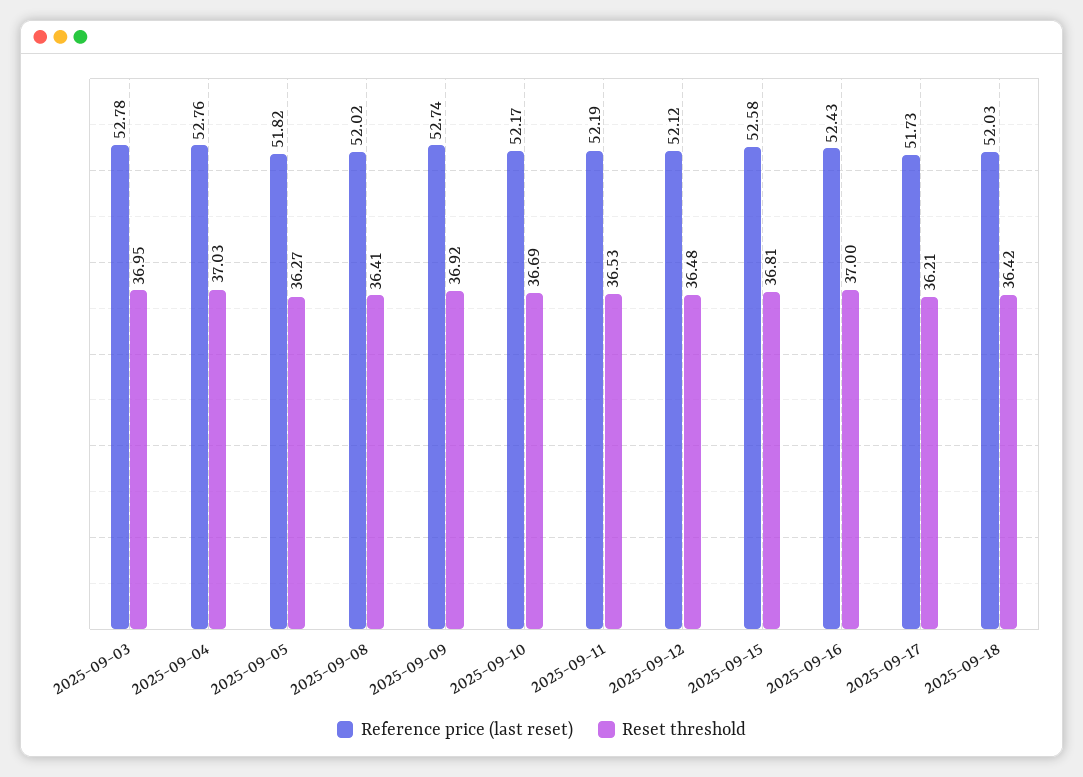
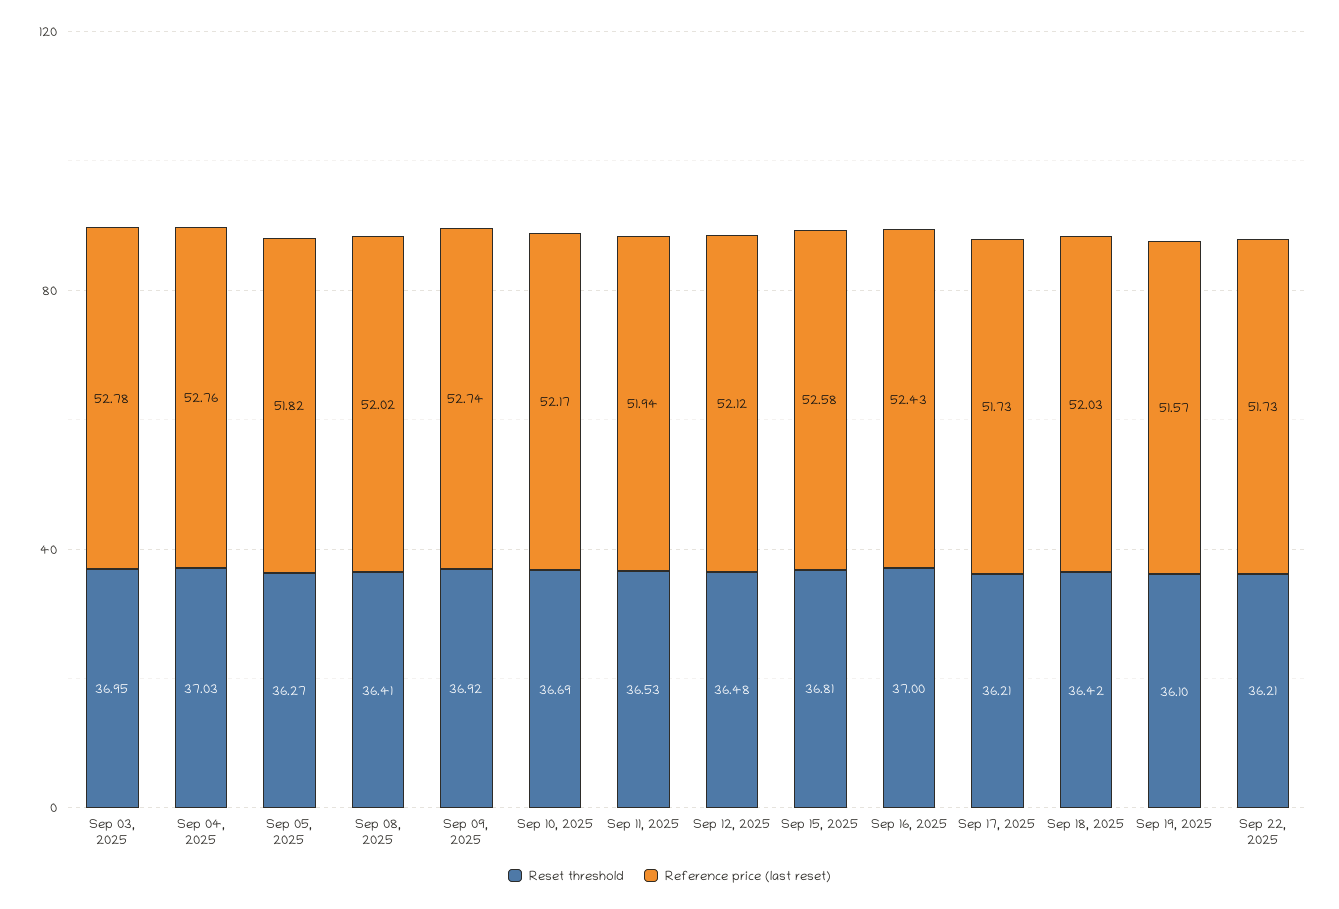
Reference price (last reset), 2025-09-11: 52.19 -> 51.94
Reset threshold, Sep 19, 2025: none -> 36.1
Reference price (last reset), Sep 19, 2025: none -> 51.57
Reset threshold, Sep 22, 2025: none -> 36.21
Reference price (last reset), Sep 22, 2025: none -> 51.73

